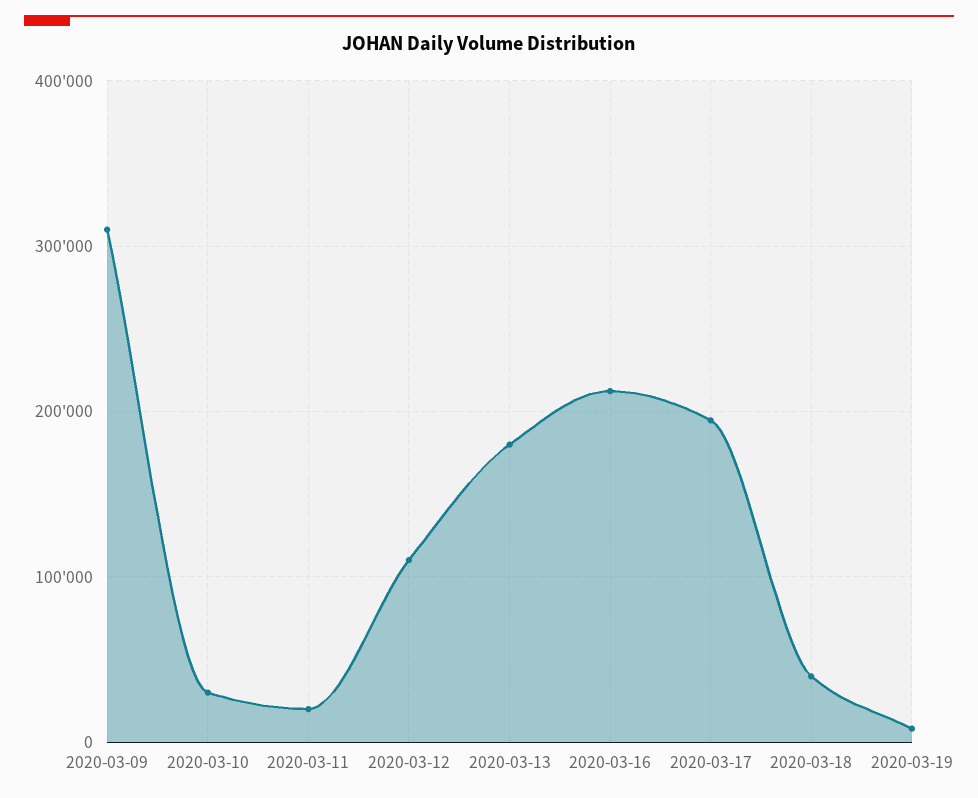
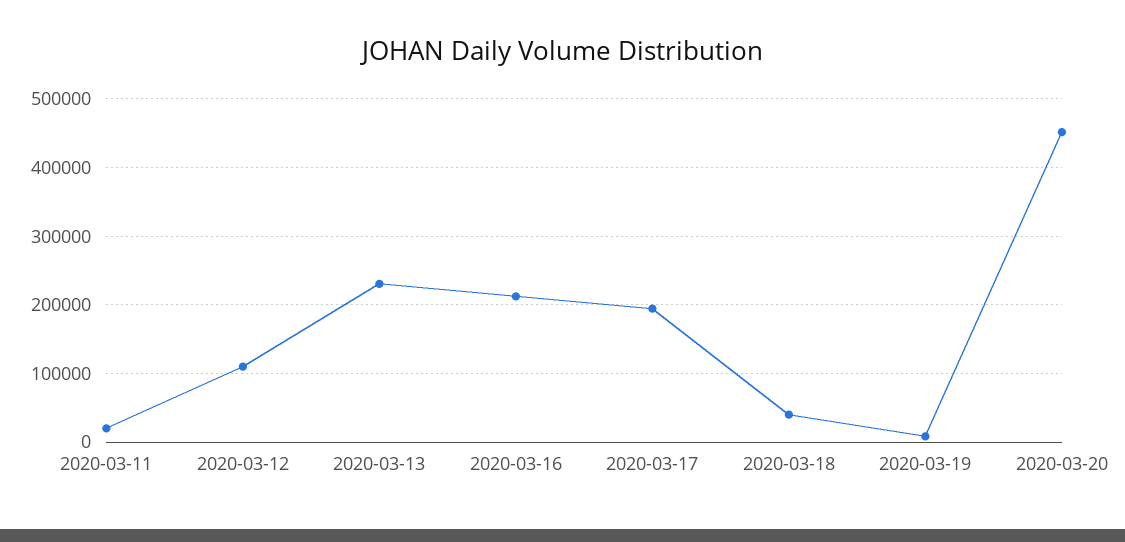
2020-03-09: 310000 -> none
2020-03-10: 30000 -> none
2020-03-13: 180000 -> 230000
2020-03-20: none -> 450000

